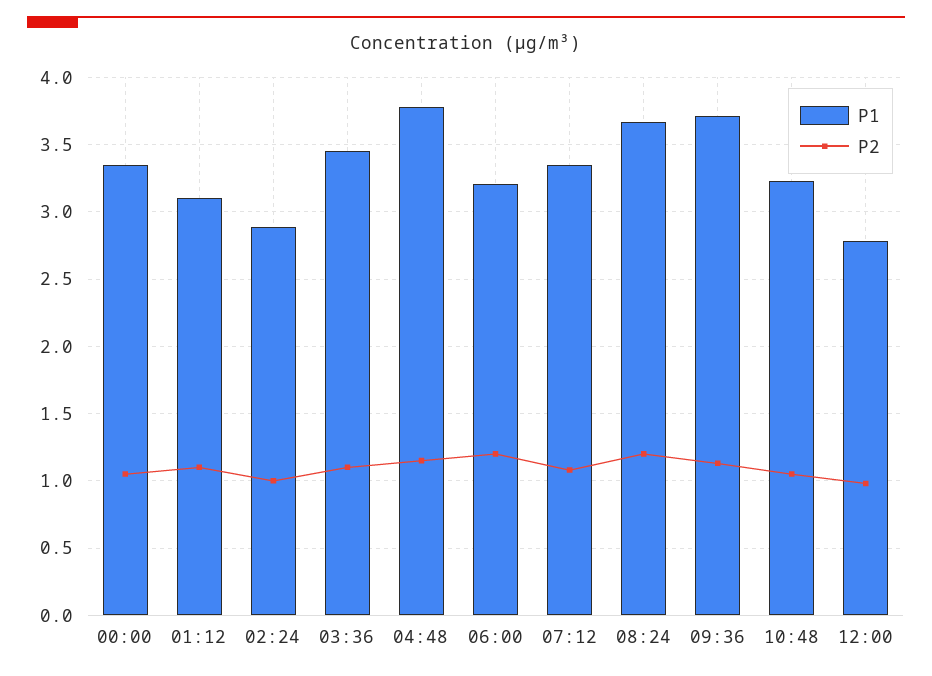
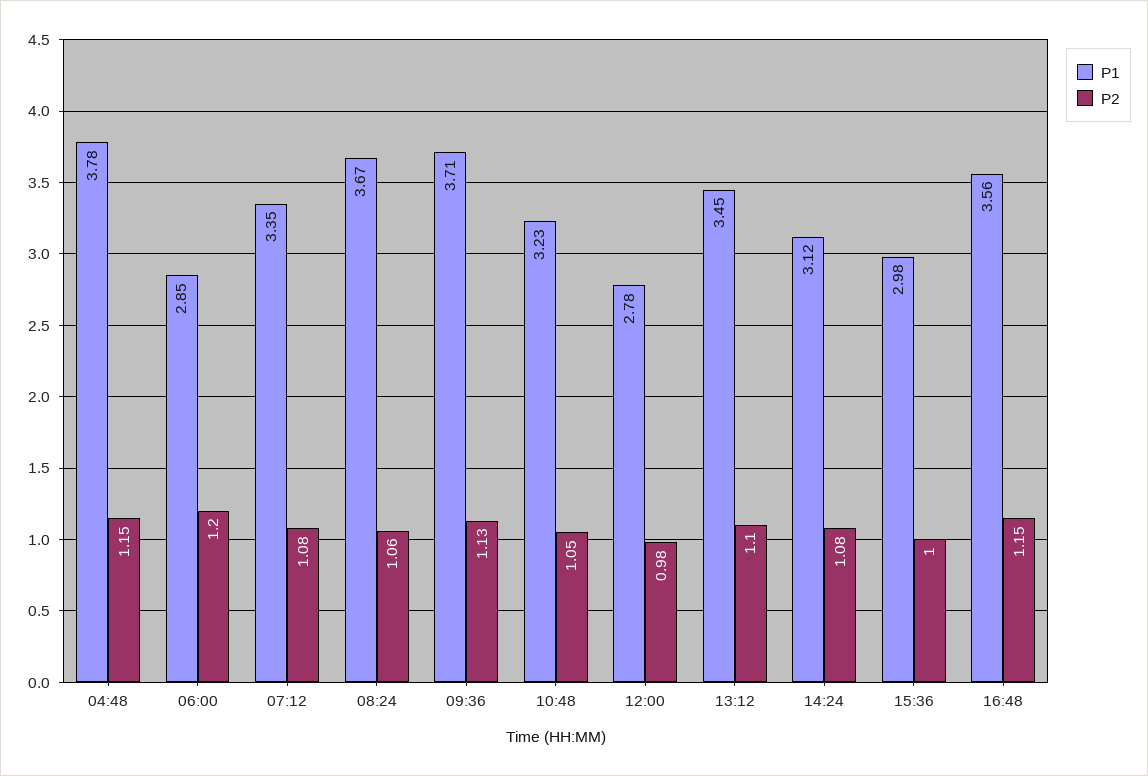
P1, 00:00: 3.35 -> none
P2, 00:00: 1.05 -> none
P1, 01:12: 3.1 -> none
P2, 01:12: 1.1 -> none
P1, 02:24: 2.9 -> none
P2, 02:24: 1 -> none
P1, 03:36: 3.45 -> none
P2, 03:36: 1.1 -> none
P1, 06:00: 3.2 -> 2.85
P2, 08:24: 1.2 -> 1.06
P1, 13:12: none -> 3.45
P2, 13:12: none -> 1.1
P1, 14:24: none -> 3.12
P2, 14:24: none -> 1.08
P1, 15:36: none -> 2.98
P2, 15:36: none -> 1
P1, 16:48: none -> 3.56
P2, 16:48: none -> 1.15

